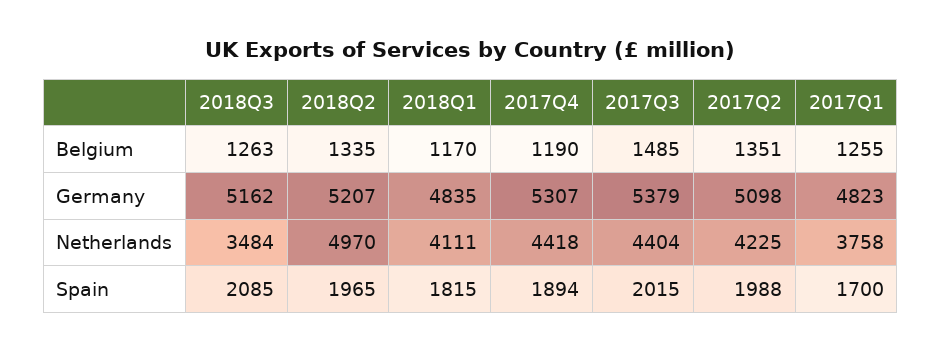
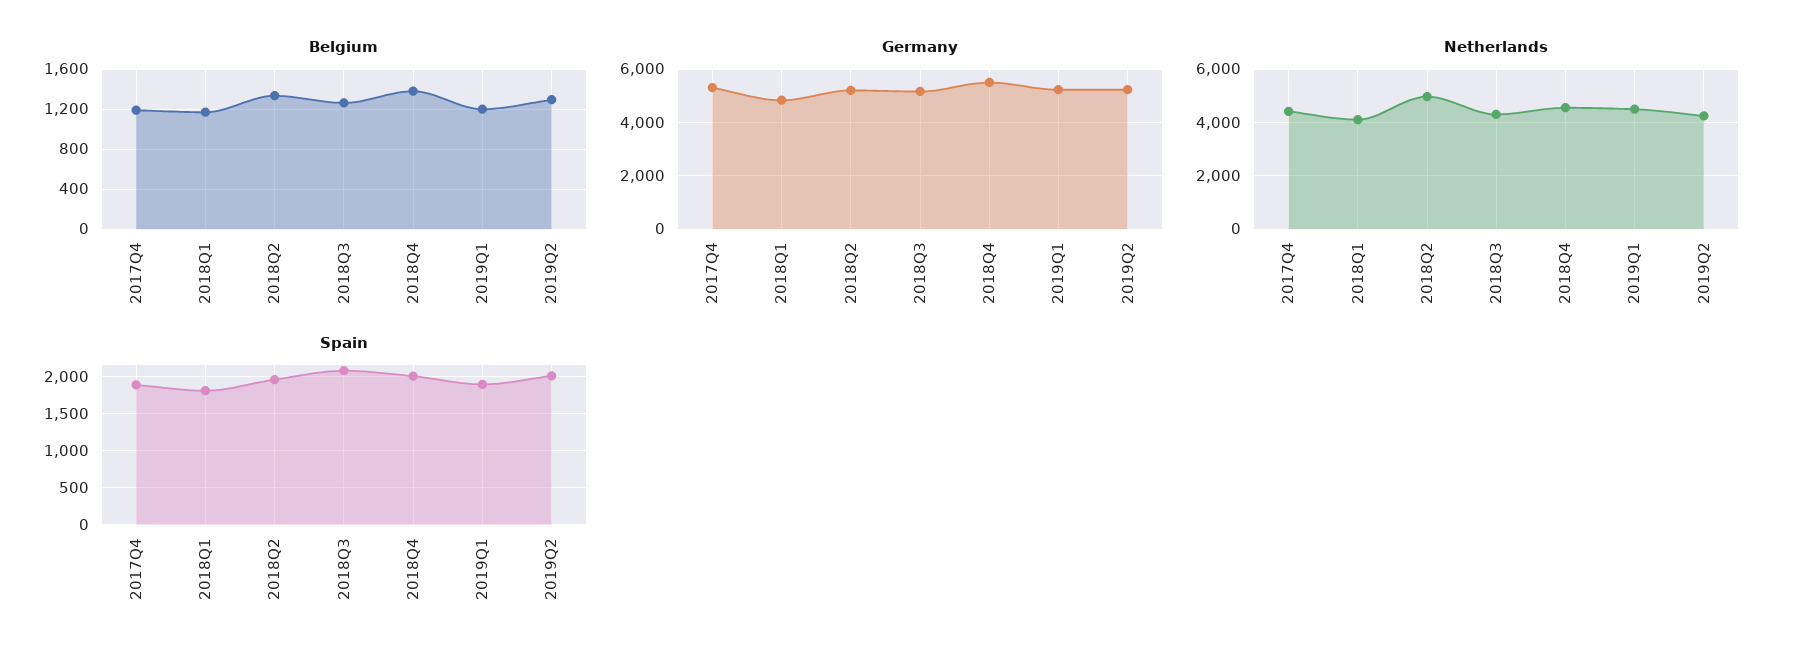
Belgium, 2017Q3: 1485 -> none
Belgium, 2017Q2: 1351 -> none
Belgium, 2017Q1: 1255 -> none
Germany, 2017Q3: 5379 -> none
Germany, 2017Q2: 5098 -> none
Germany, 2017Q1: 4823 -> none
Netherlands, 2018Q3: 3484 -> 4250
Netherlands, 2017Q3: 4404 -> none
Netherlands, 2017Q2: 4225 -> none
Netherlands, 2017Q1: 3758 -> none
Spain, 2017Q3: 2015 -> none
Spain, 2017Q2: 1988 -> none
Spain, 2017Q1: 1700 -> none
Belgium, 2018Q4: none -> 1400
Belgium, 2019Q1: none -> 1200
Belgium, 2019Q2: none -> 1300
Germany, 2018Q4: none -> 5500
Germany, 2019Q1: none -> 5250
Germany, 2019Q2: none -> 5250
Netherlands, 2018Q4: none -> 4500
Netherlands, 2019Q1: none -> 4500
Netherlands, 2019Q2: none -> 4250
Spain, 2018Q4: none -> 2000
Spain, 2019Q1: none -> 1900
Spain, 2019Q2: none -> 2000

